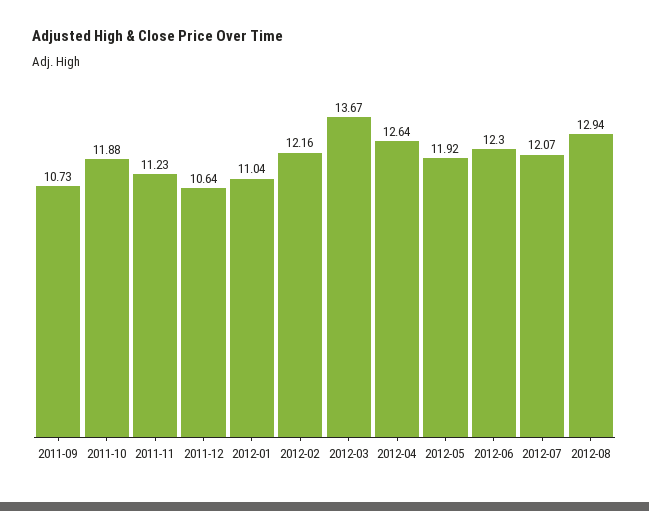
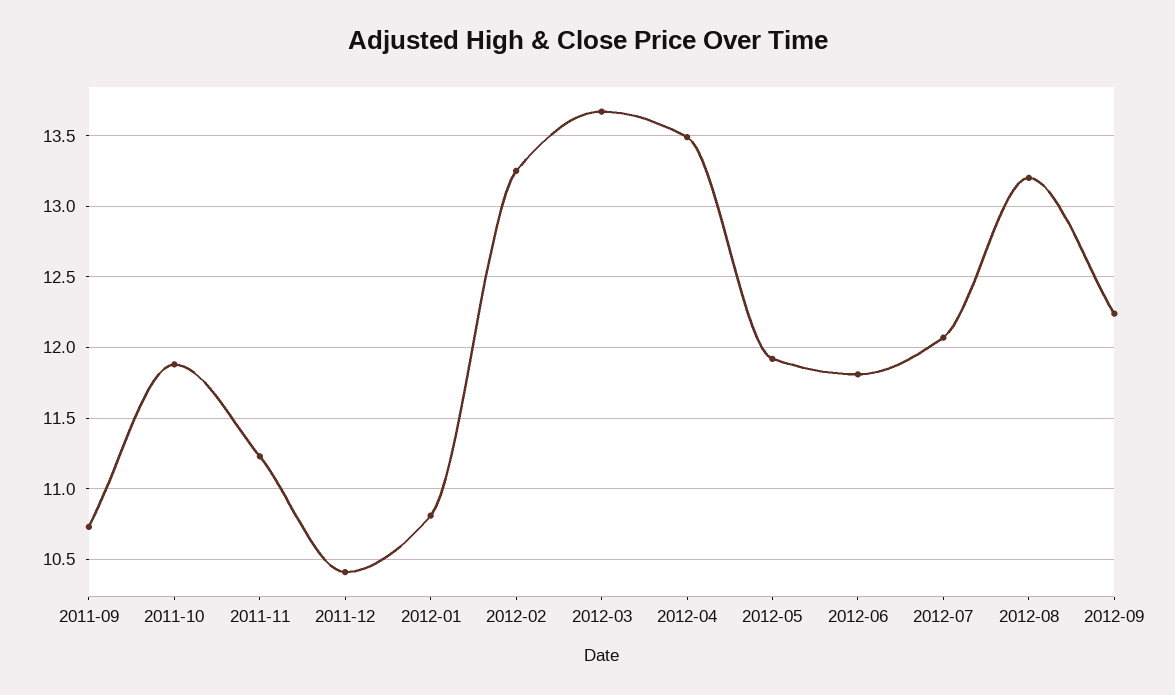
2011-12: 10.64 -> 10.4
2012-01: 11.04 -> 10.8
2012-02: 12.16 -> 13.25
2012-04: 12.64 -> 13.5
2012-06: 12.3 -> 11.8
2012-08: 12.94 -> 13.2
2012-09: none -> 12.25

